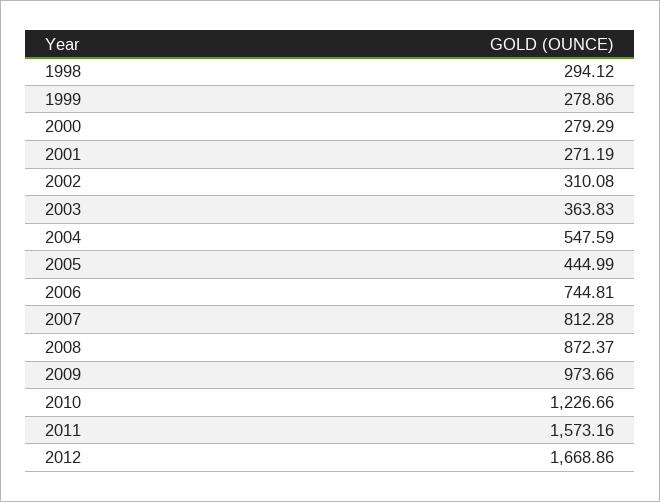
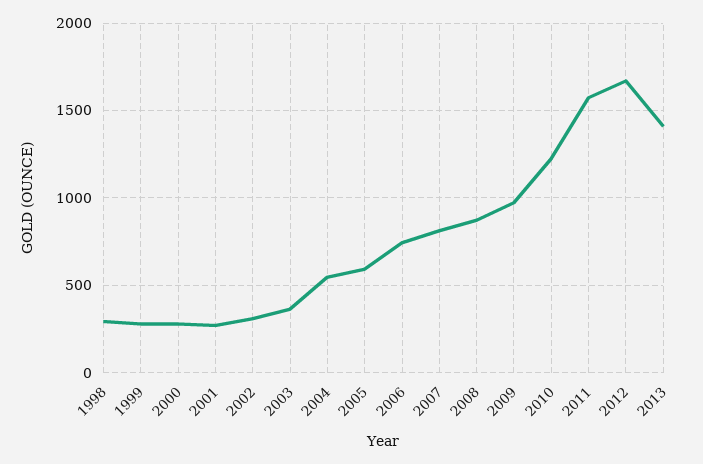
2005: 444.99 -> 600
2013: none -> 1400

